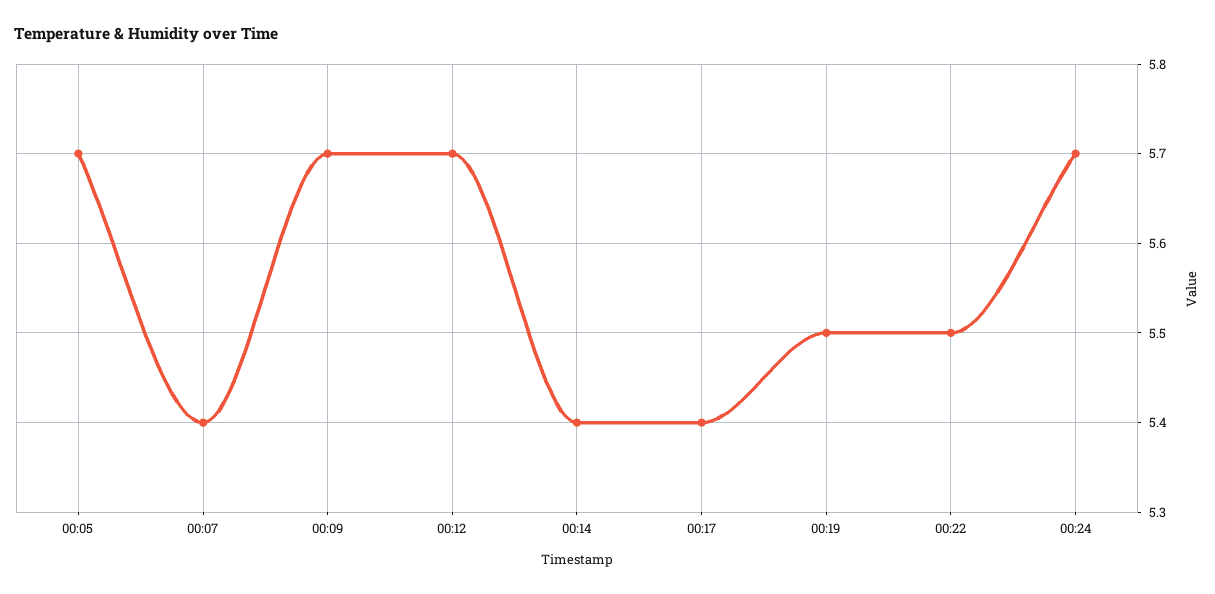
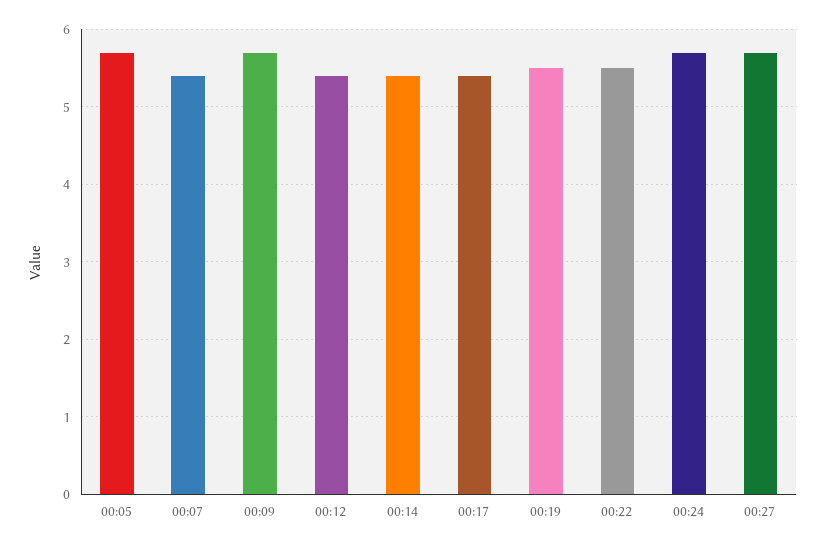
00:12: 5.7 -> 5.4
00:27: none -> 5.7

